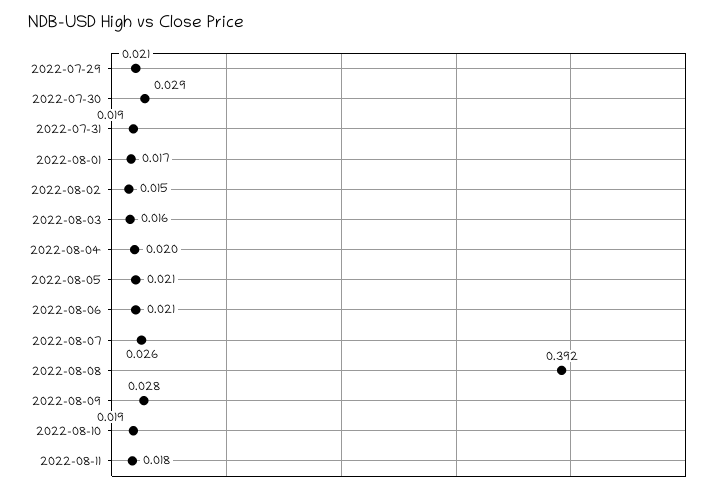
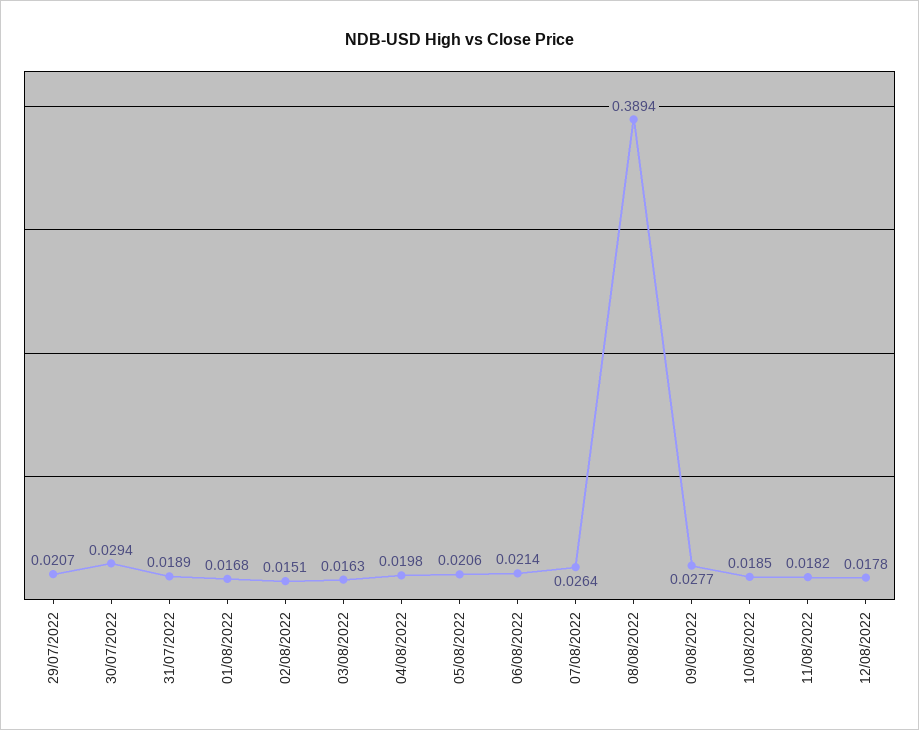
2022-08-08: 0.392 -> 0.3894
12/08/2022: none -> 0.0178

